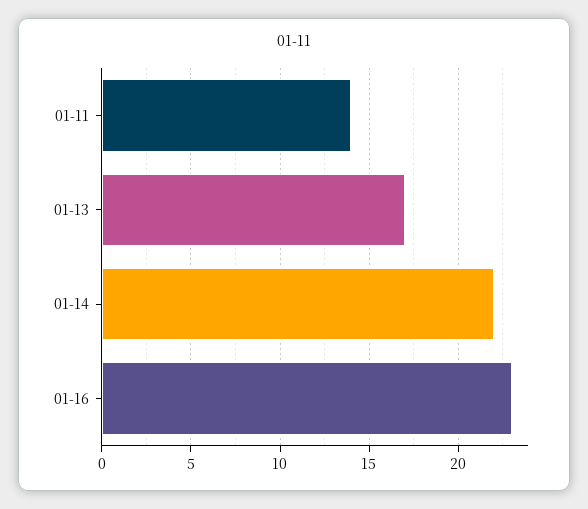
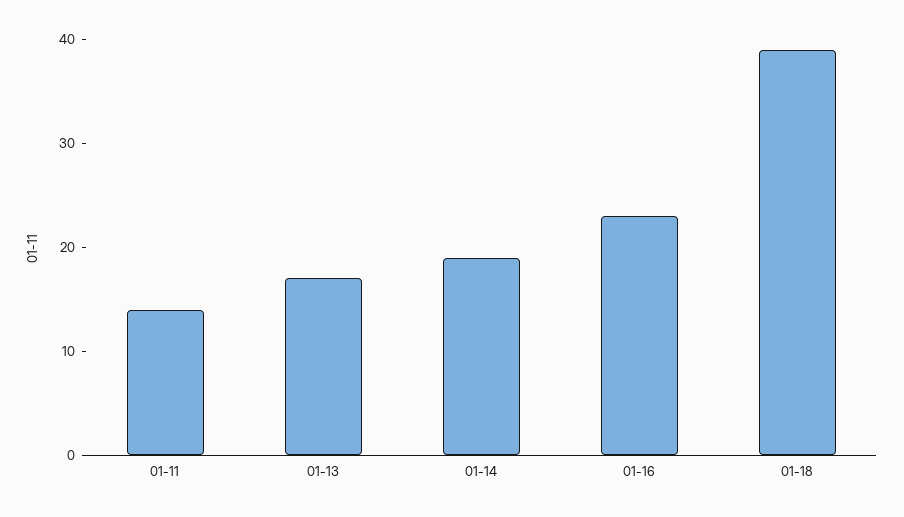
01-14: 22 -> 19
01-18: none -> 39

